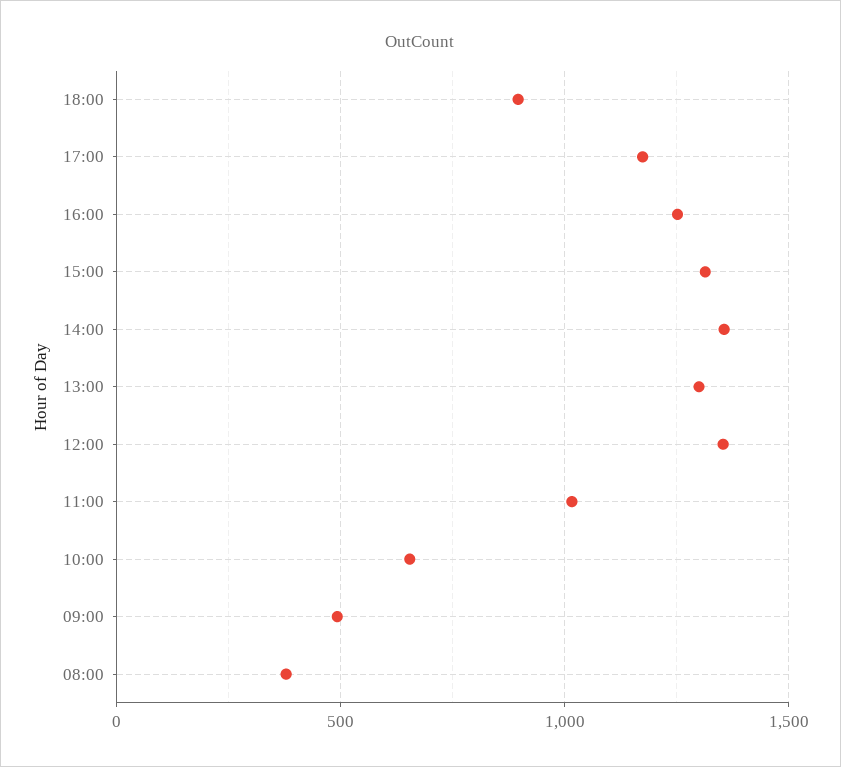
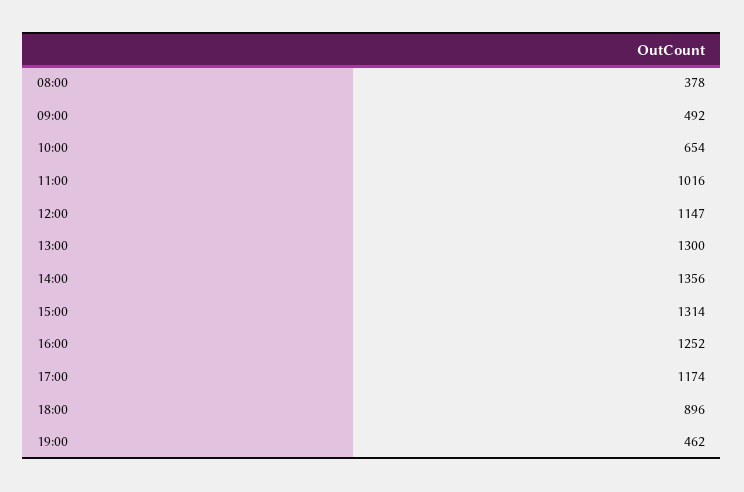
12:00: 1350 -> 1147
19:00: none -> 462

